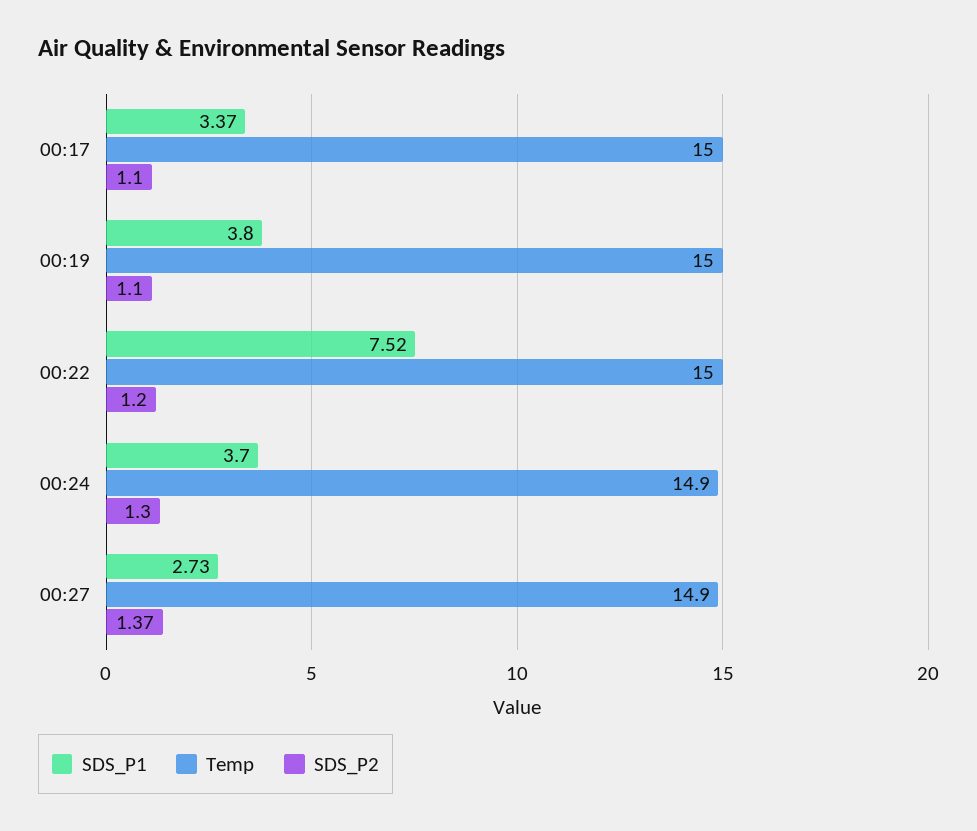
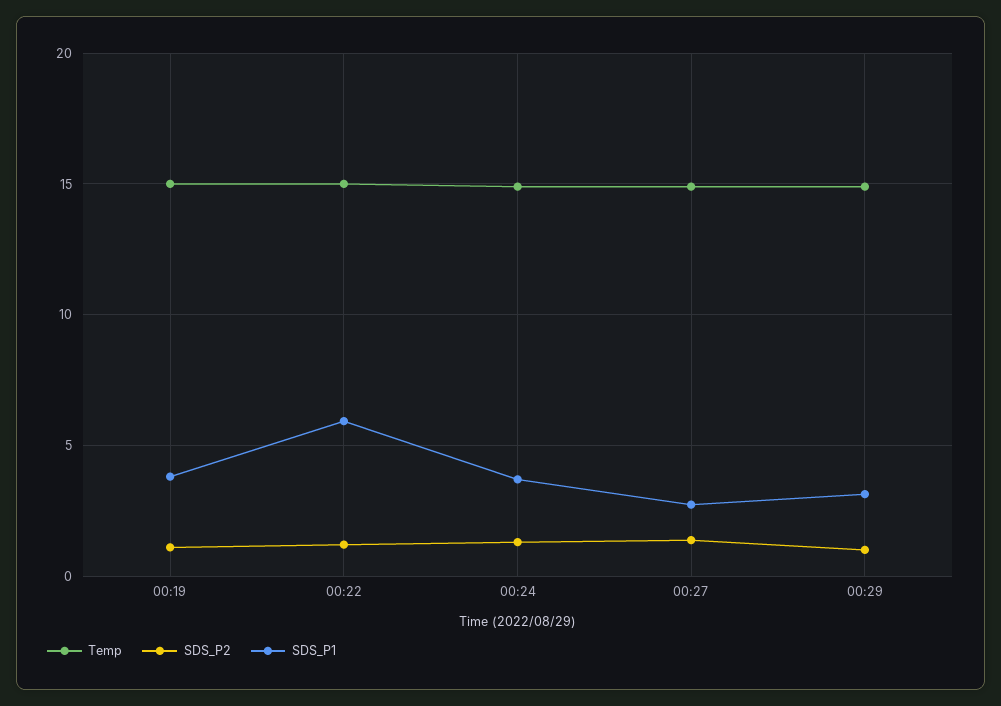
SDS_P1, 00:17: 3.37 -> none
Temp, 00:17: 15 -> none
SDS_P2, 00:17: 1.1 -> none
SDS_P1, 00:22: 7.52 -> 6
Temp, 00:29: none -> 15
SDS_P2, 00:29: none -> 1
SDS_P1, 00:29: none -> 3

